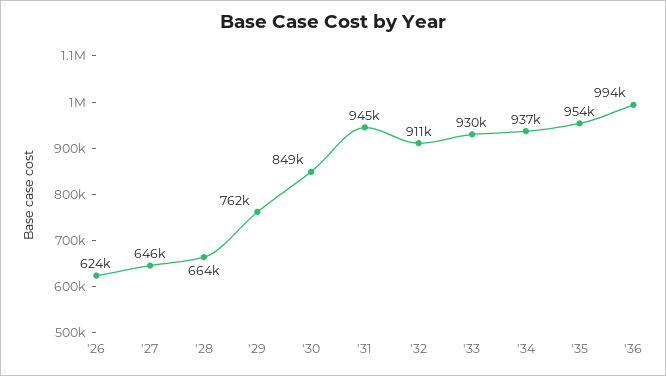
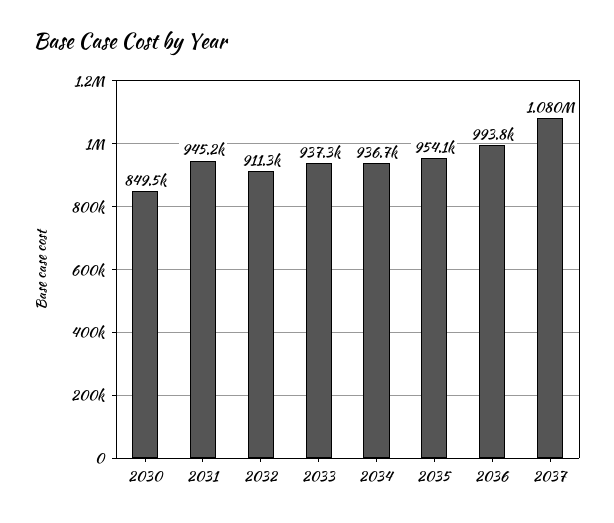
'26: 624000 -> none
'27: 646000 -> none
'28: 664000 -> none
'29: 762000 -> none
'33: 930000 -> 937300
2037: none -> 1080000

